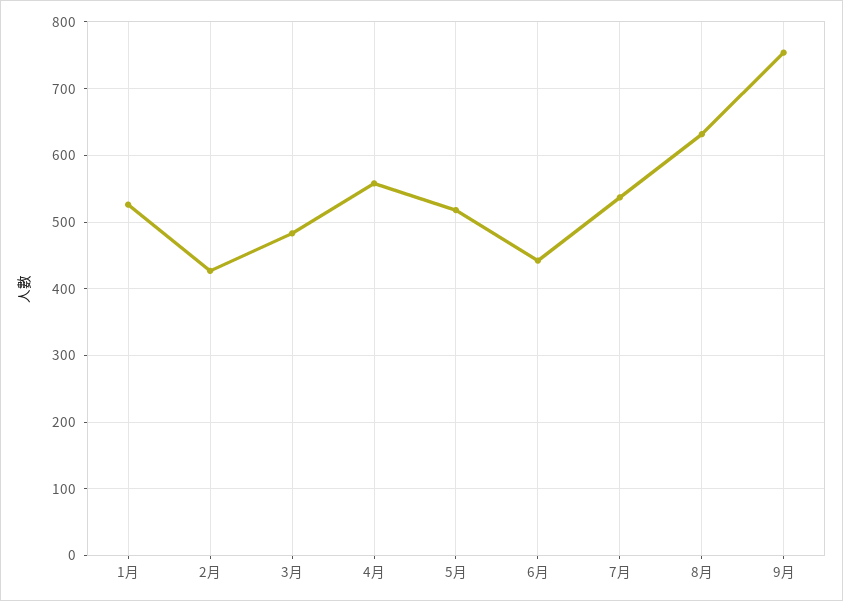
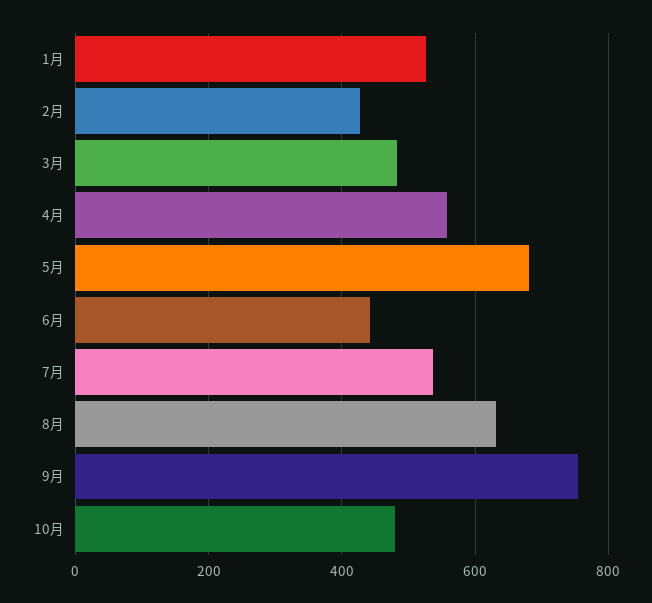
5月: 520 -> 680
10月: none -> 480

